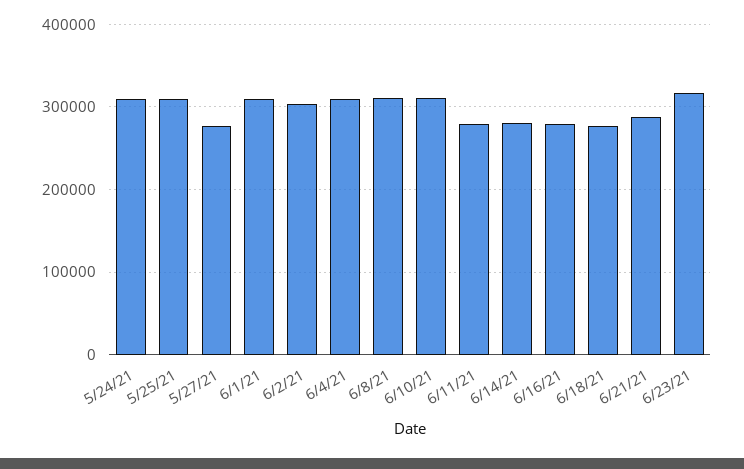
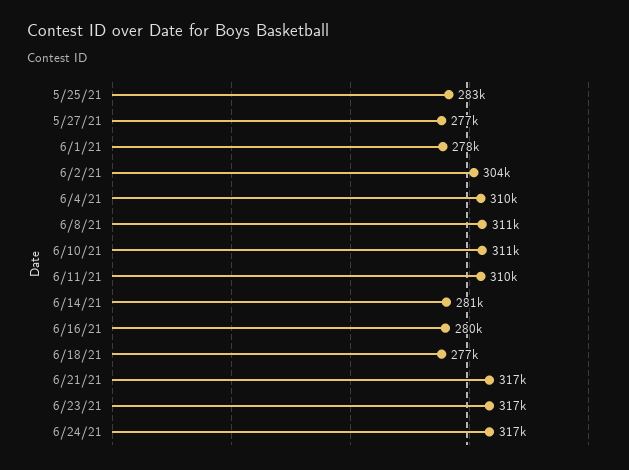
5/24/21: 310000 -> none
5/25/21: 310000 -> 283000
6/1/21: 310000 -> 278000
6/11/21: 280000 -> 310000
6/21/21: 290000 -> 317000
6/24/21: none -> 317000

